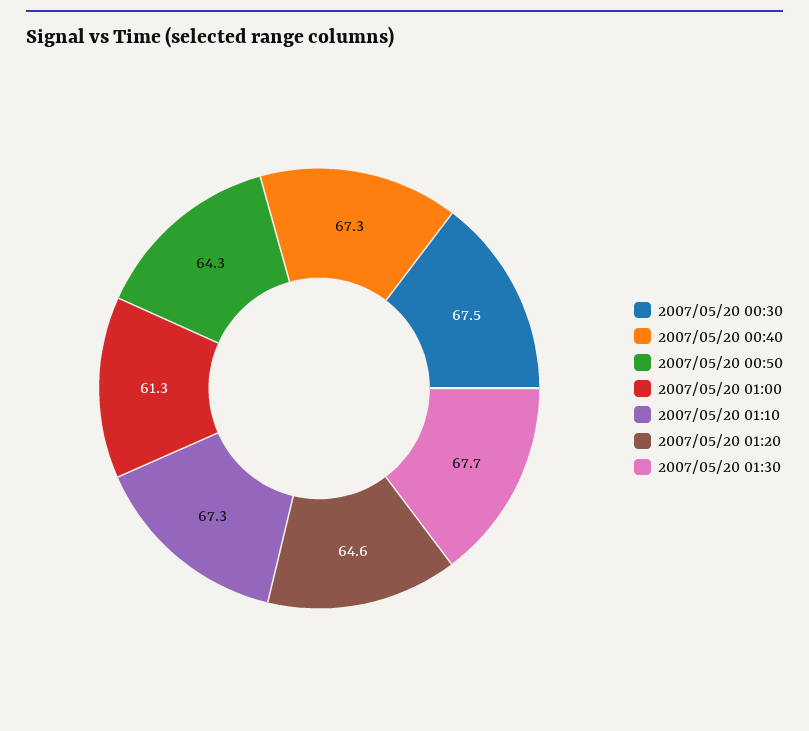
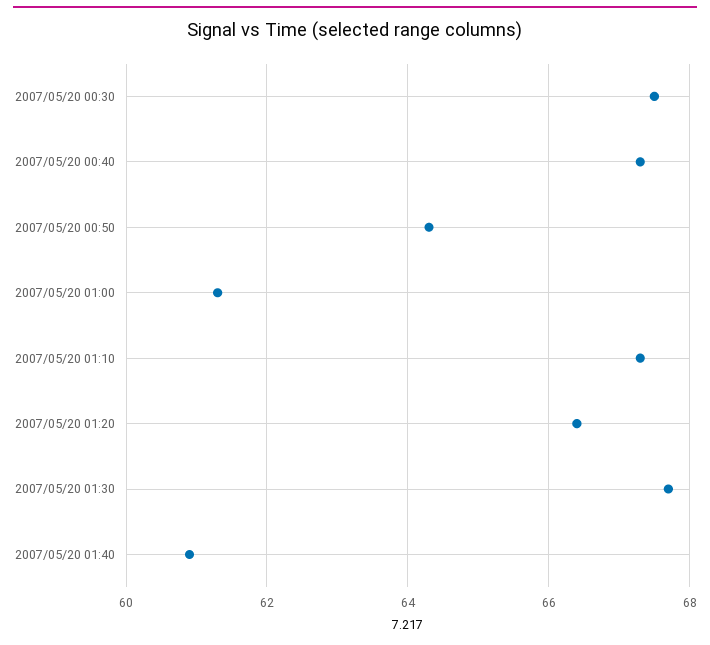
2007/05/20 01:20: 64.6 -> 66.5
2007/05/20 01:40: none -> 61

